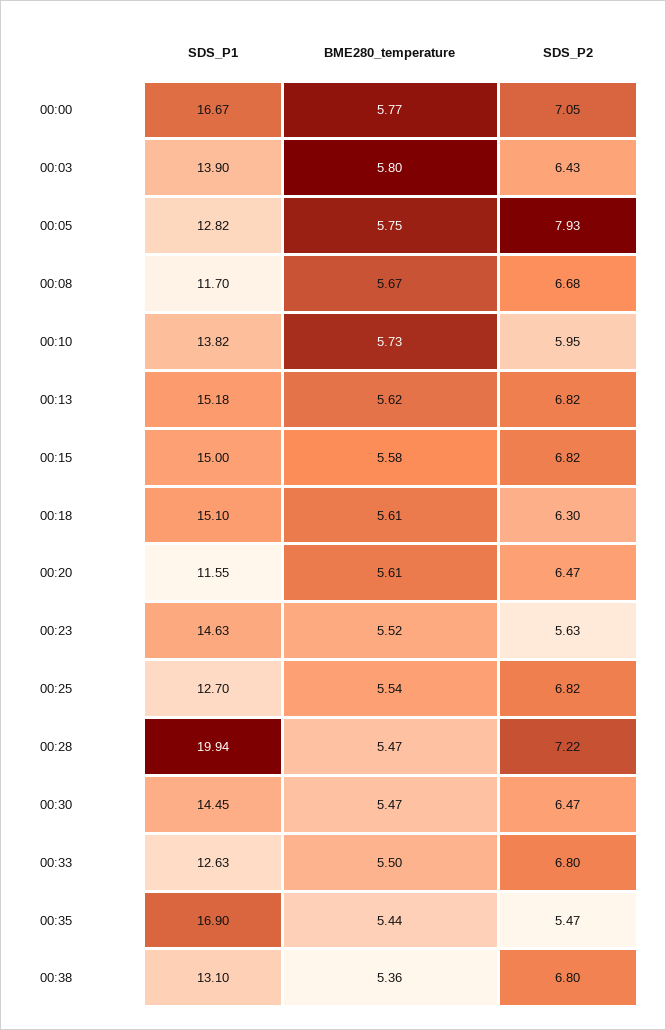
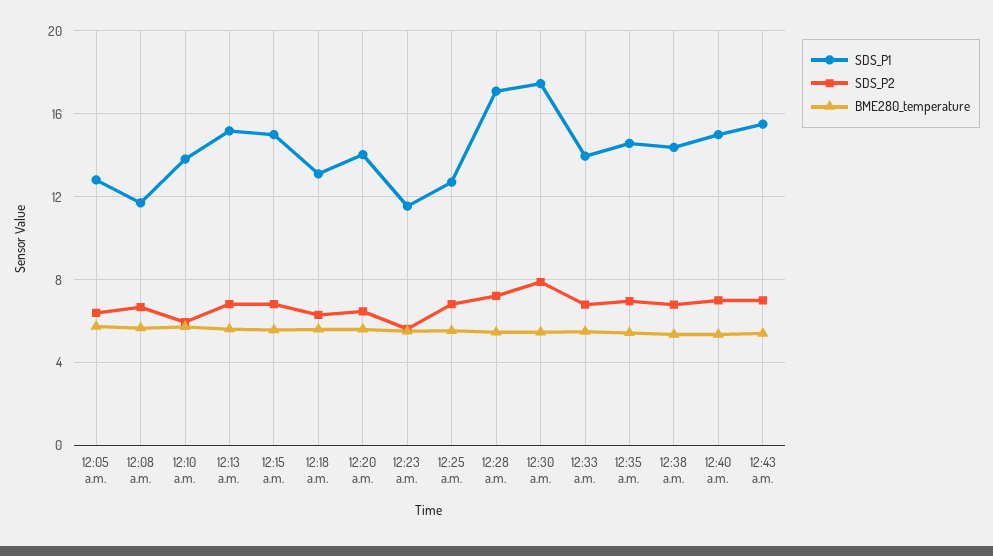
SDS_P1, 00:00: 16.67 -> none
BME280_temperature, 00:00: 5.77 -> none
SDS_P2, 00:00: 7.05 -> none
SDS_P1, 00:03: 13.9 -> none
BME280_temperature, 00:03: 5.8 -> none
SDS_P2, 00:03: 6.43 -> none
SDS_P2, 00:05: 7.93 -> 6.5
SDS_P1, 00:18: 15.1 -> 13
SDS_P1, 00:20: 11.55 -> 14
SDS_P1, 00:23: 14.63 -> 11.5
SDS_P1, 00:28: 19.94 -> 17
SDS_P1, 00:30: 14.45 -> 17.5
SDS_P2, 00:30: 6.47 -> 8
SDS_P1, 00:33: 12.63 -> 14
SDS_P1, 00:35: 16.9 -> 14.5
SDS_P2, 00:35: 5.47 -> 7
SDS_P1, 00:38: 13.1 -> 14.5
SDS_P1, 12:40 a.m.: none -> 15
SDS_P2, 12:40 a.m.: none -> 7
BME280_temperature, 12:40 a.m.: none -> 5.5
SDS_P1, 12:43 a.m.: none -> 15.5
SDS_P2, 12:43 a.m.: none -> 7
BME280_temperature, 12:43 a.m.: none -> 5.5

